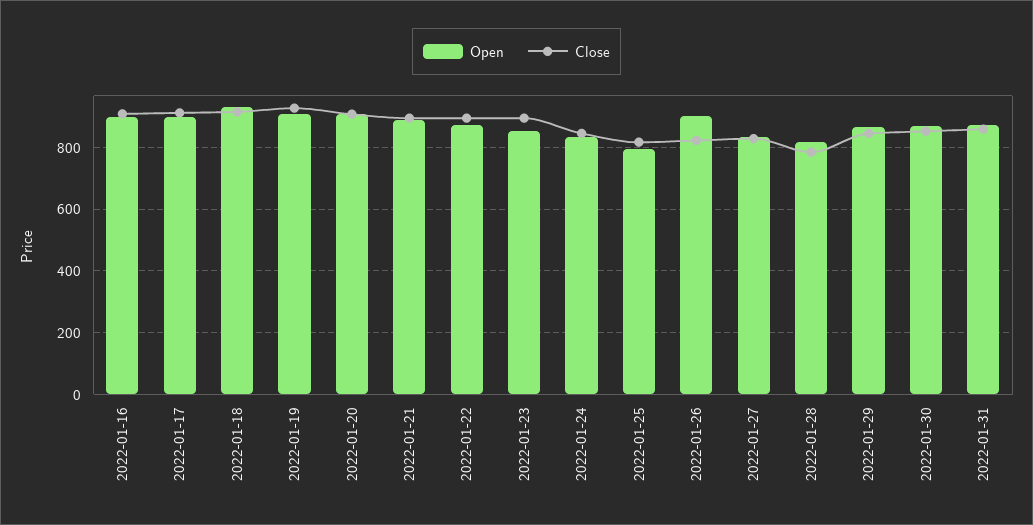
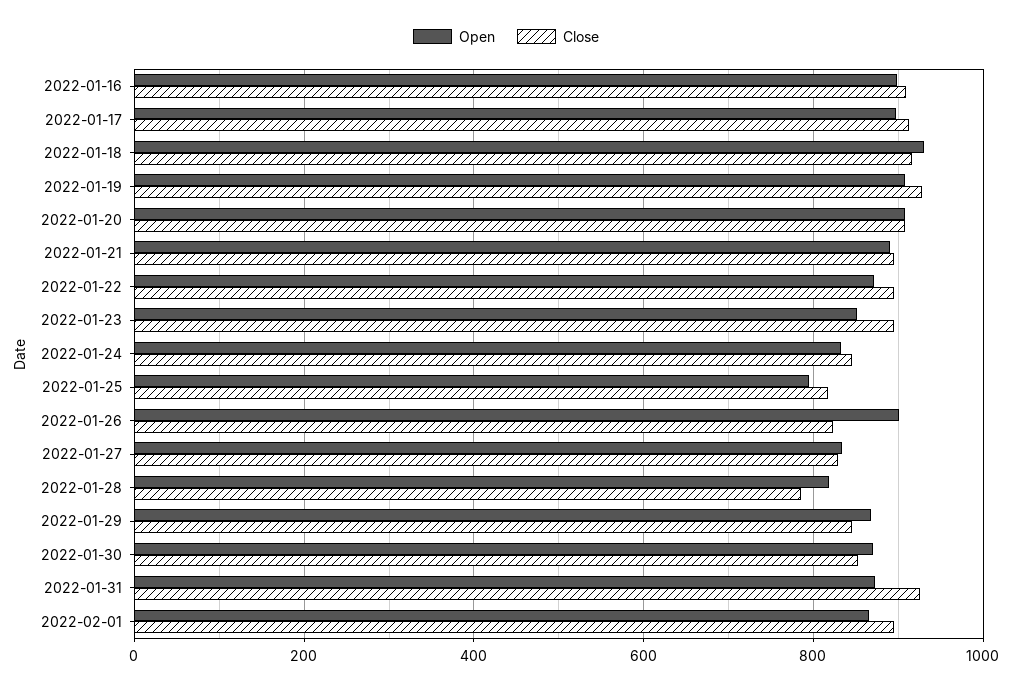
Close, 2022-01-31: 860 -> 920
Open, 2022-02-01: none -> 860
Close, 2022-02-01: none -> 900

